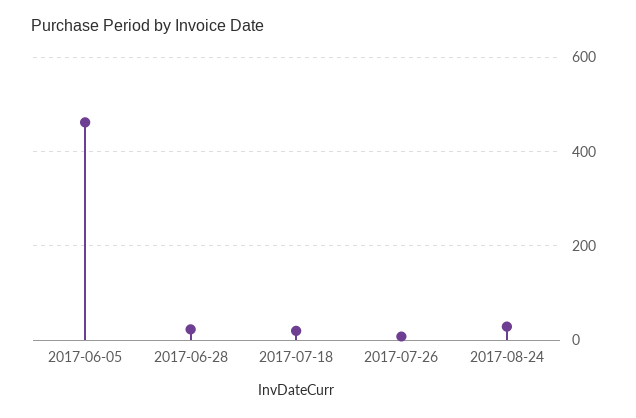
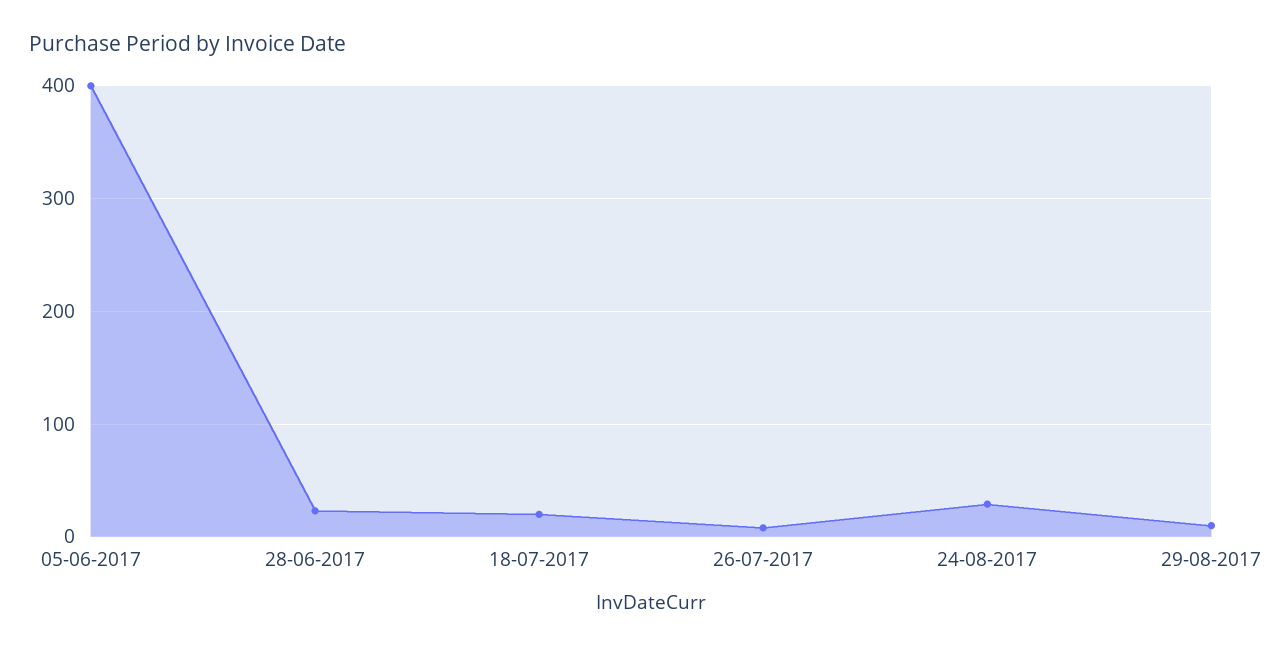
2017-06-05: 460 -> 400
29-08-2017: none -> 10

